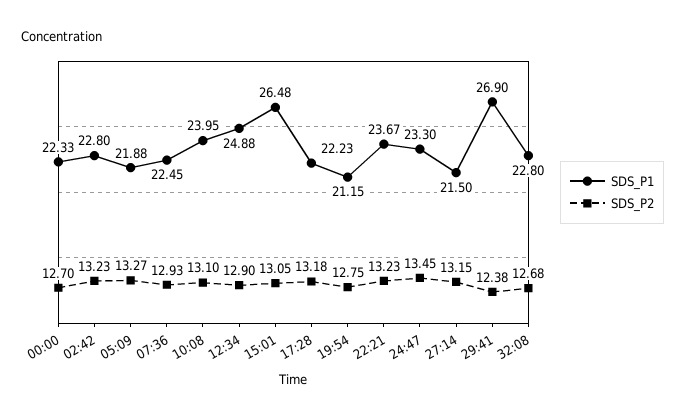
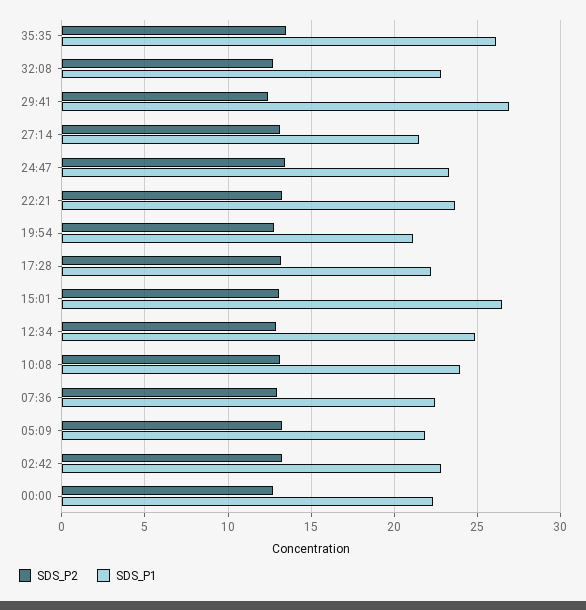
SDS_P2, 35:35: none -> 13.5
SDS_P1, 35:35: none -> 26

